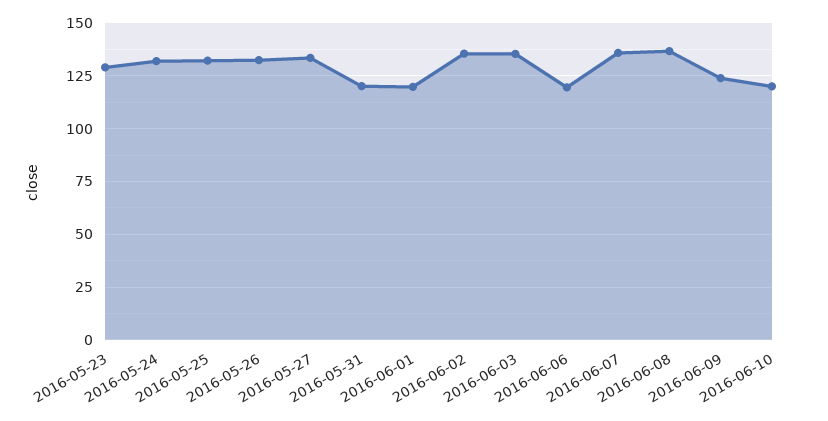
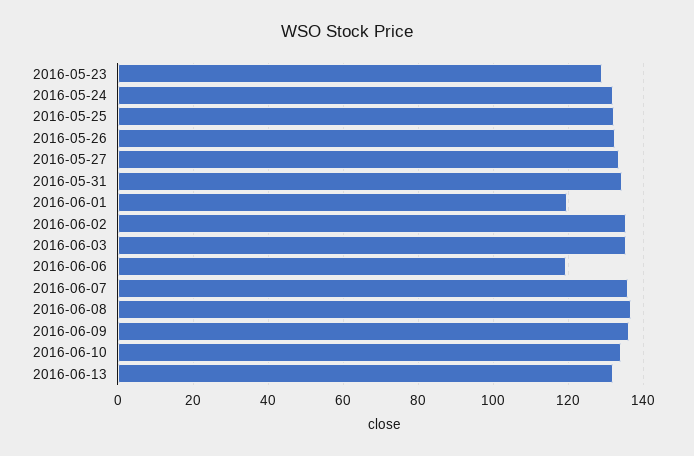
2016-05-31: 120 -> 134
2016-06-09: 125 -> 136
2016-06-10: 120 -> 134
2016-06-13: none -> 132

